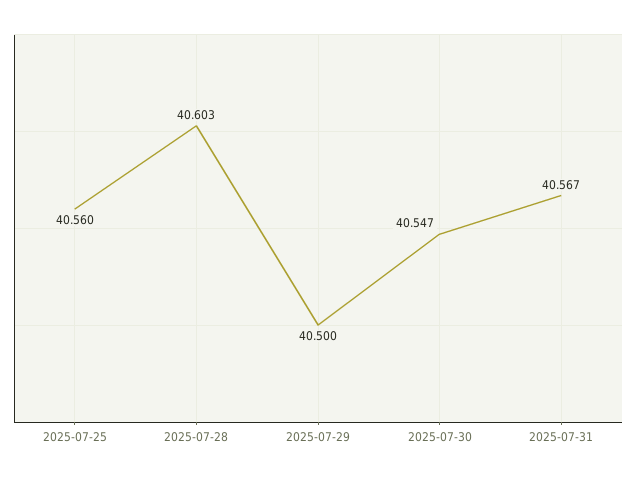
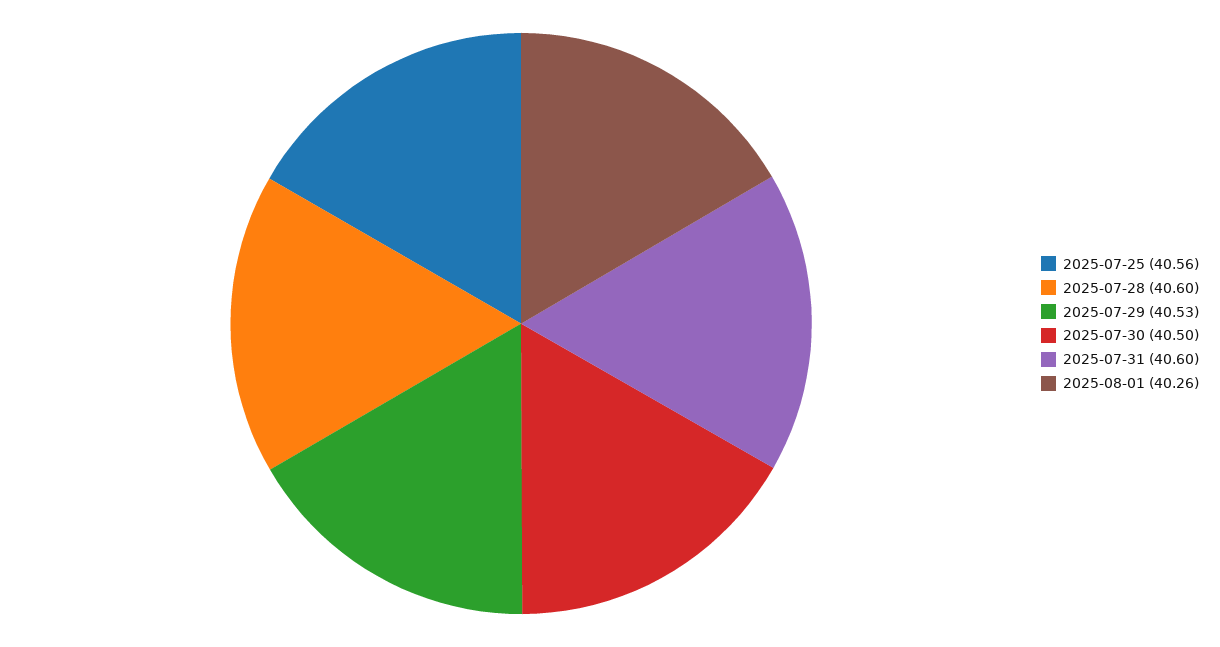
2025-07-29: 40.5 -> 40.53
2025-07-30: 40.547 -> 40.5
2025-07-31: 40.567 -> 40.6
2025-08-01: none -> 40.26

